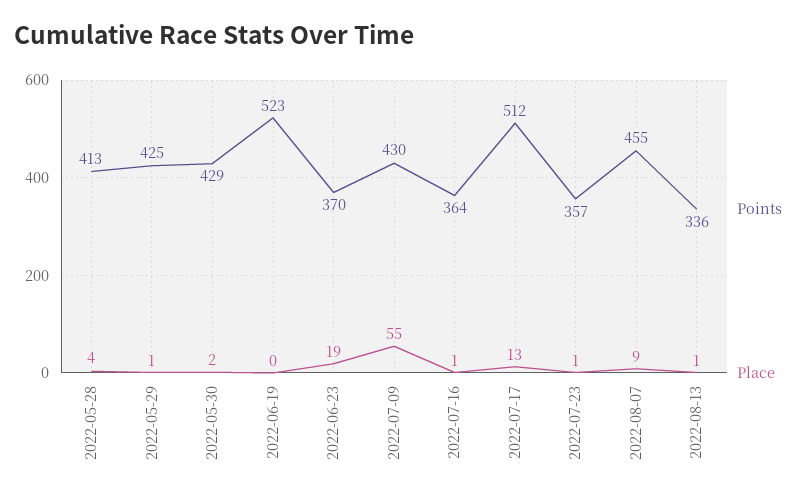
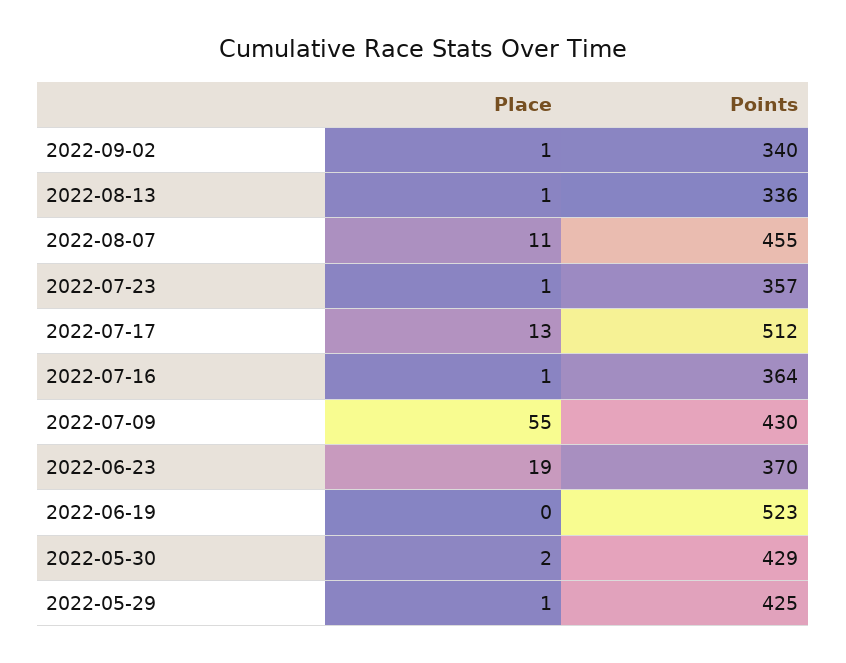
Points, 2022-05-28: 413 -> none
Place, 2022-05-28: 4 -> none
Place, 2022-08-07: 9 -> 11
Place, 2022-09-02: none -> 1
Points, 2022-09-02: none -> 340

